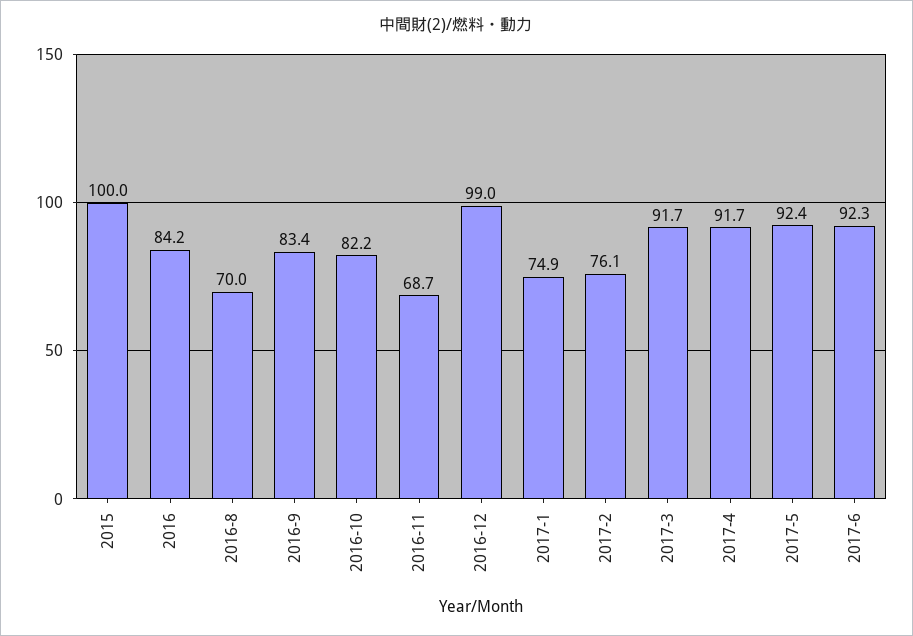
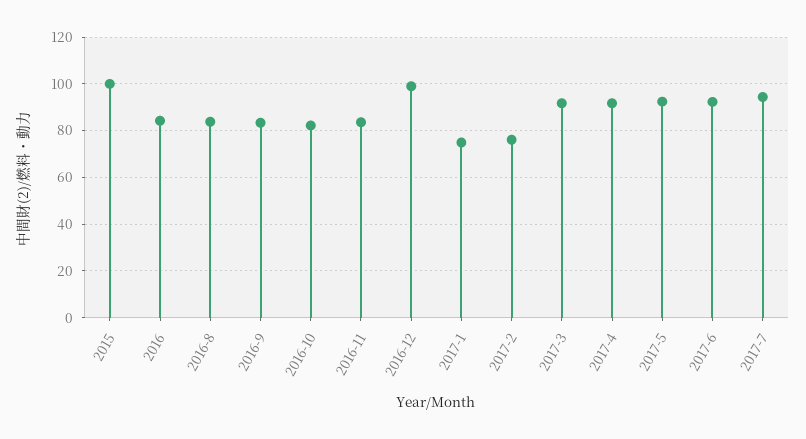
2016-8: 70 -> 85
2016-11: 68.7 -> 85
2017-7: none -> 95

